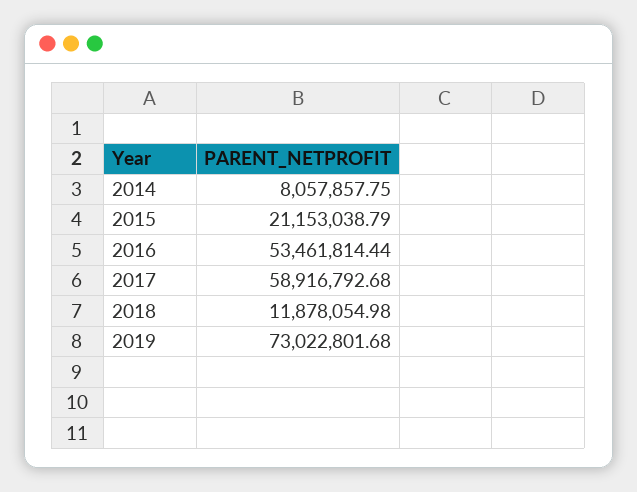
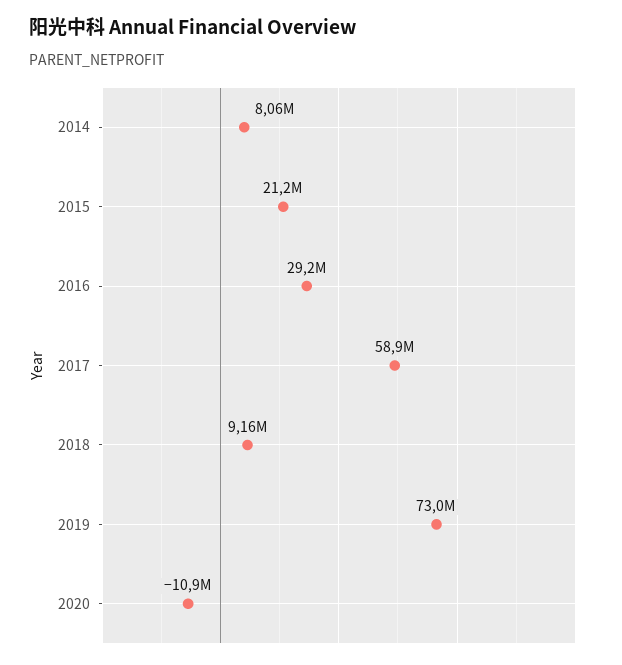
2016: 53461814.44 -> 29200000
2018: 11878054.98 -> 9160000
2020: none -> -10900000

